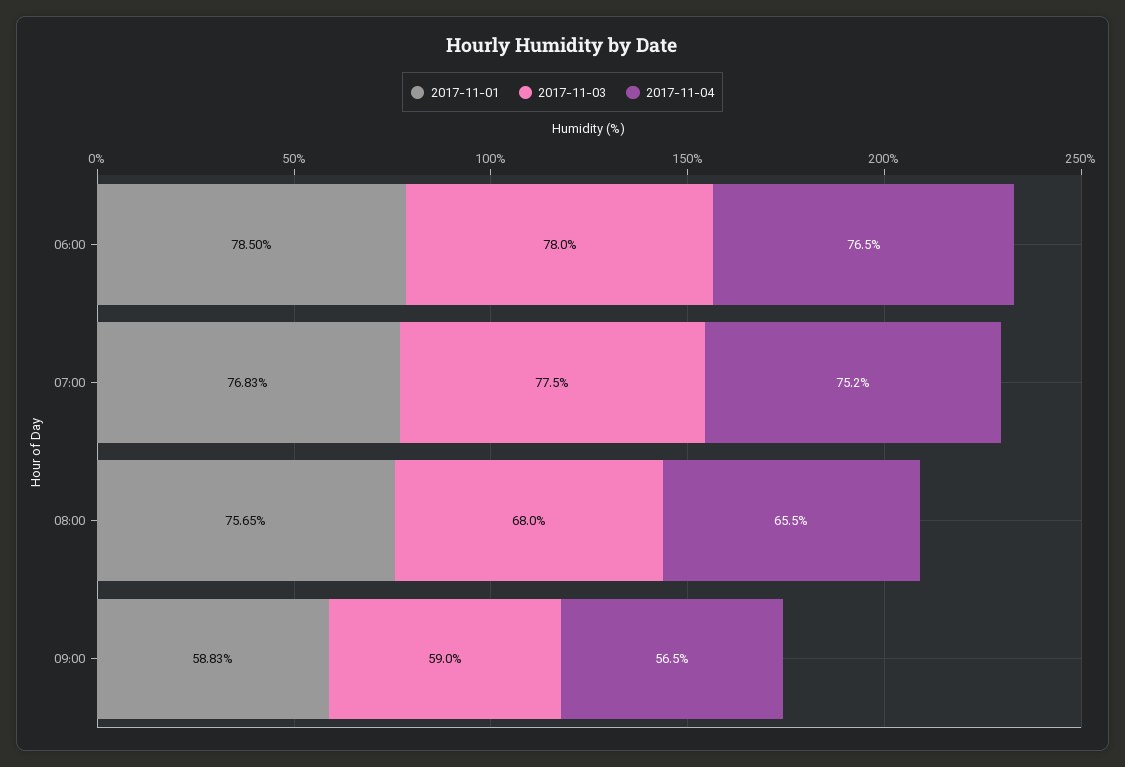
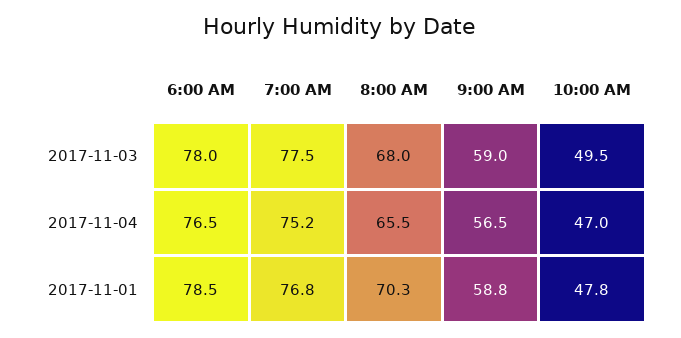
2017-11-01, 08:00: 75.65 -> 70.3
2017-11-03, 10:00 AM: none -> 49.5
2017-11-04, 10:00 AM: none -> 47
2017-11-01, 10:00 AM: none -> 47.8

